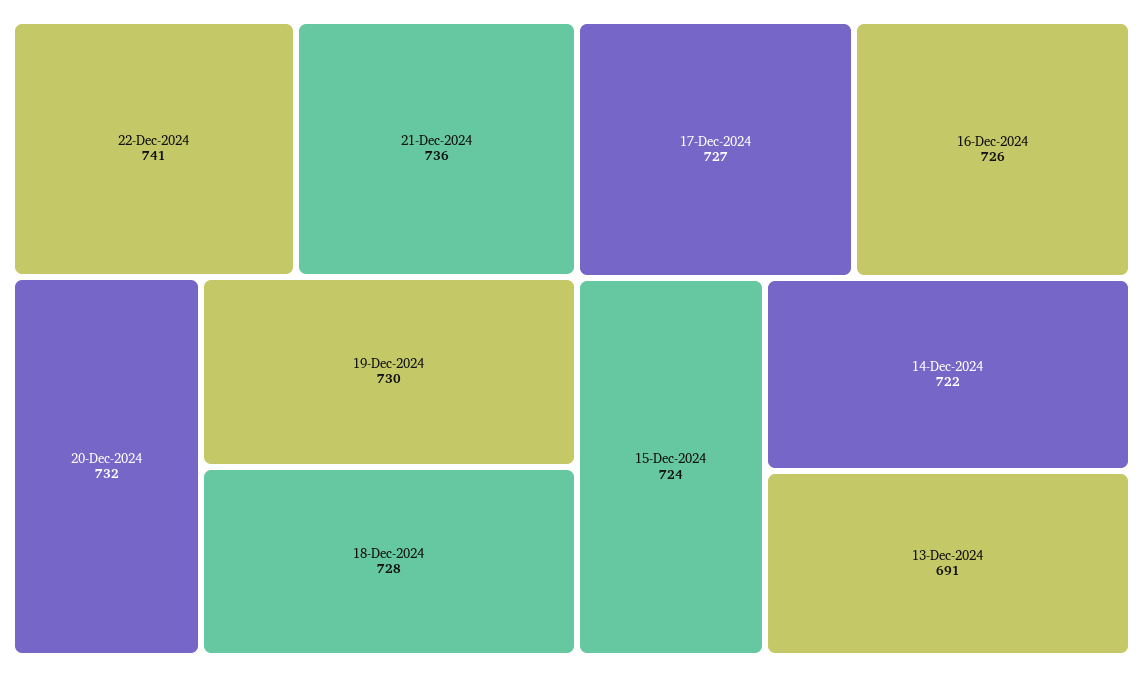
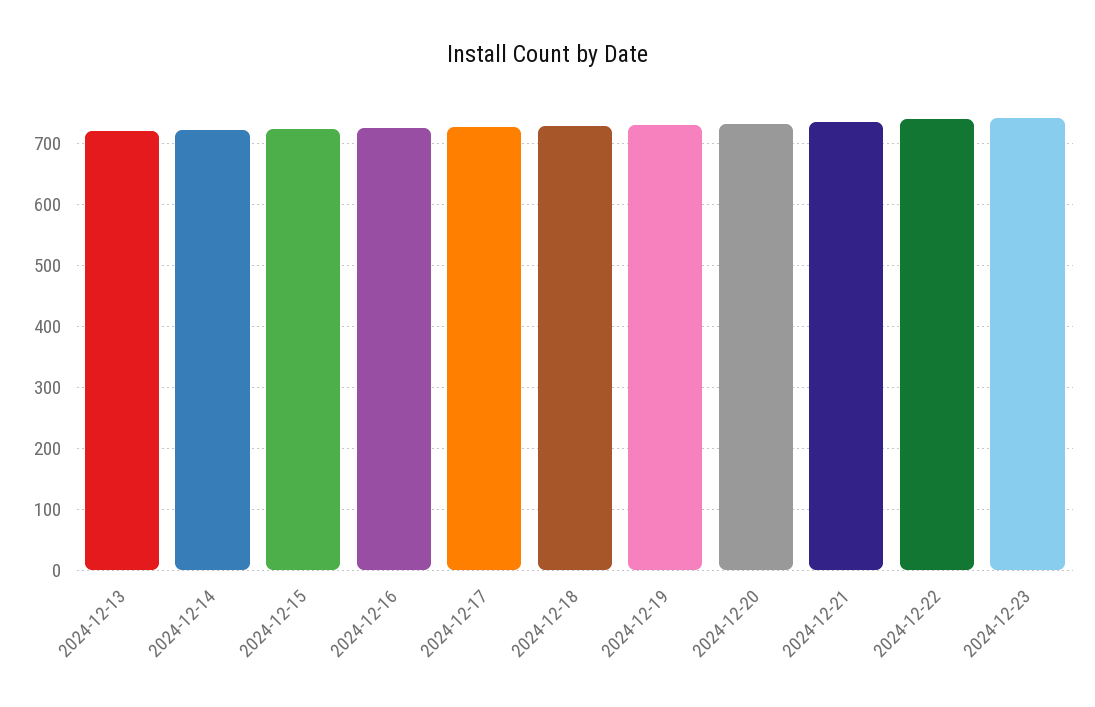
13-Dec-2024: 691 -> 720
2024-12-23: none -> 740

